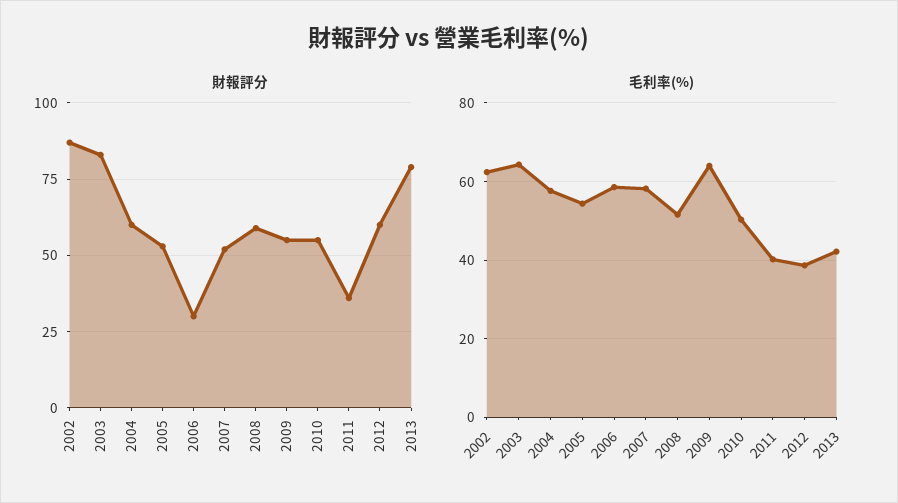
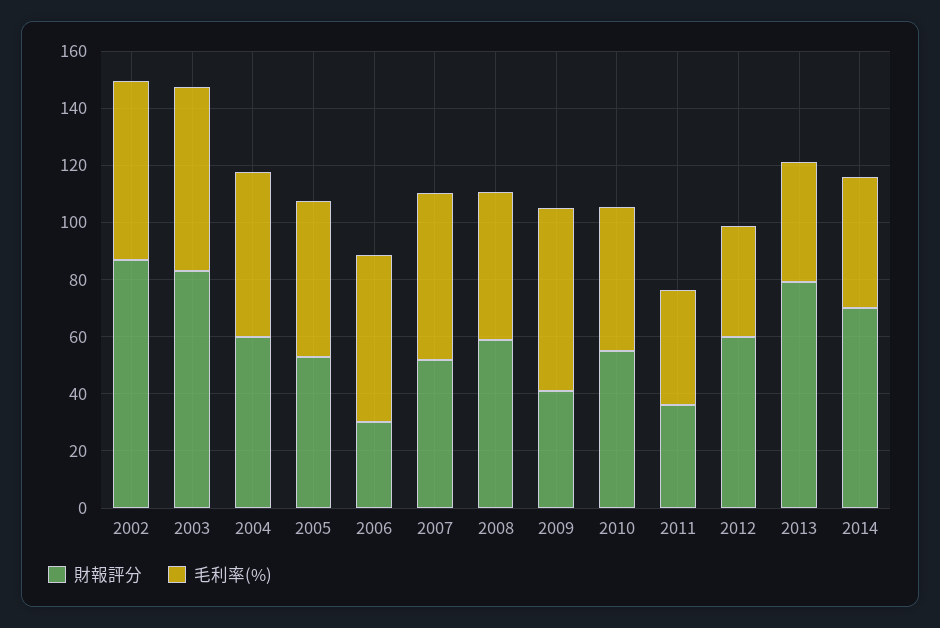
財報評分, 2009: 55 -> 40
財報評分, 2014: none -> 70
毛利率(%), 2014: none -> 45

